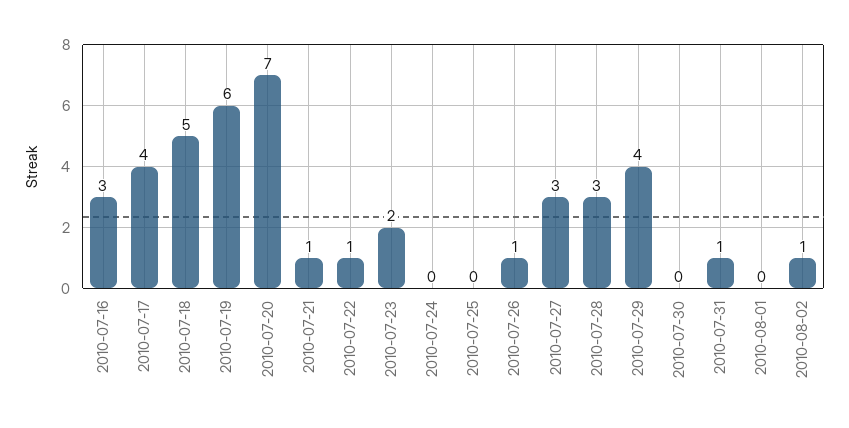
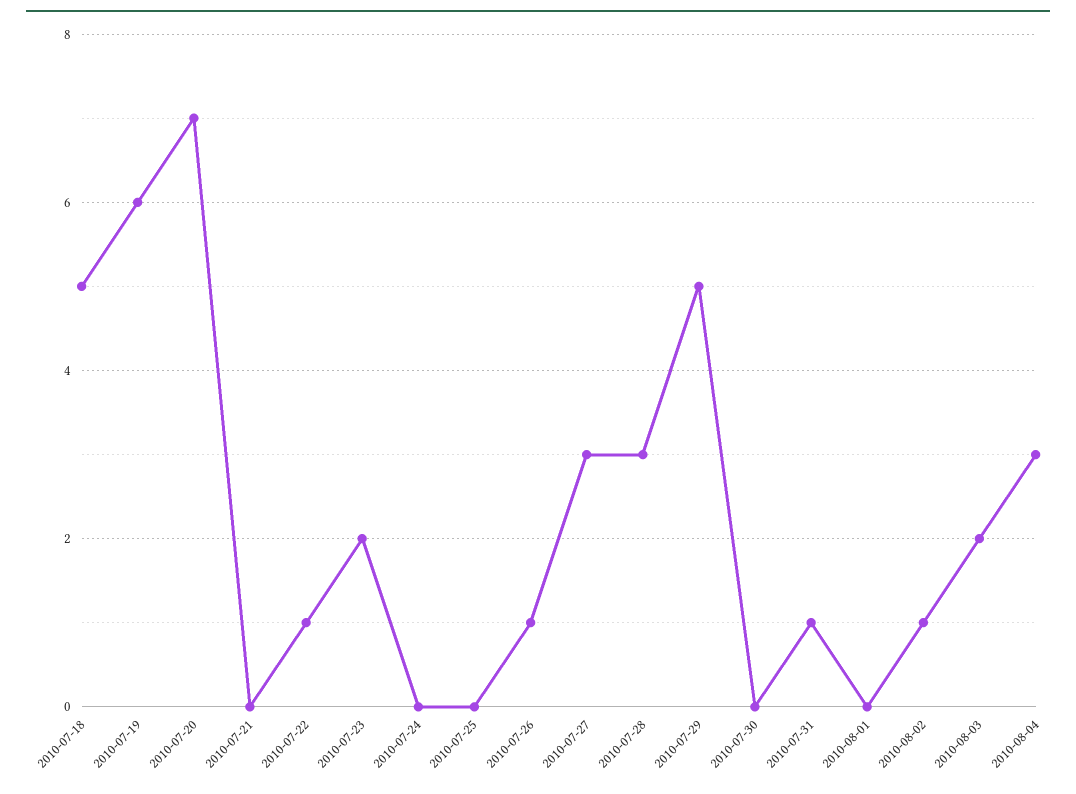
2010-07-16: 3 -> none
2010-07-17: 4 -> none
2010-07-21: 1 -> 0
2010-07-29: 4 -> 5
2010-08-03: none -> 2
2010-08-04: none -> 3

